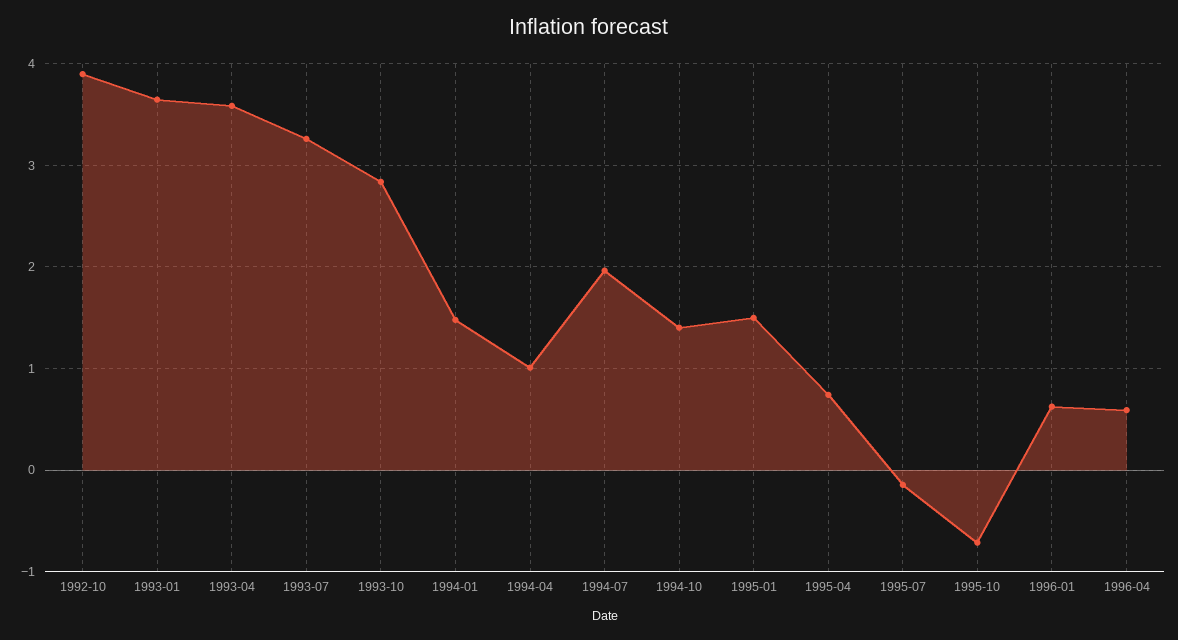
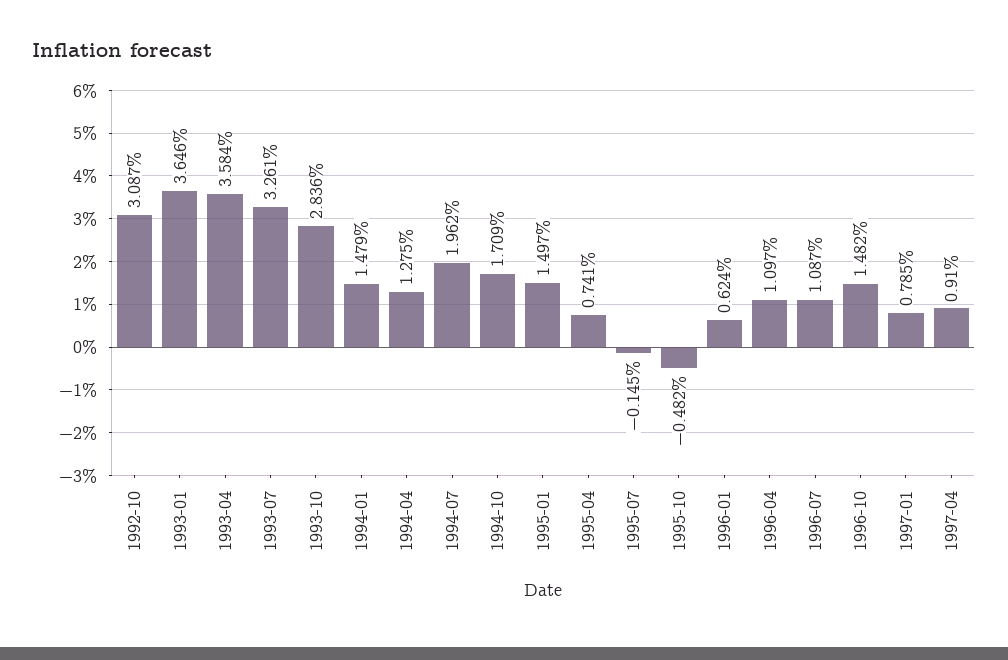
1992-10: 3.9 -> 3.087
1994-04: 1 -> 1.275
1994-10: 1.4 -> 1.709
1995-10: -0.7 -> -0.482
1996-04: 0.6 -> 1.097
1996-07: none -> 1.087
1996-10: none -> 1.482
1997-01: none -> 0.785
1997-04: none -> 0.91

